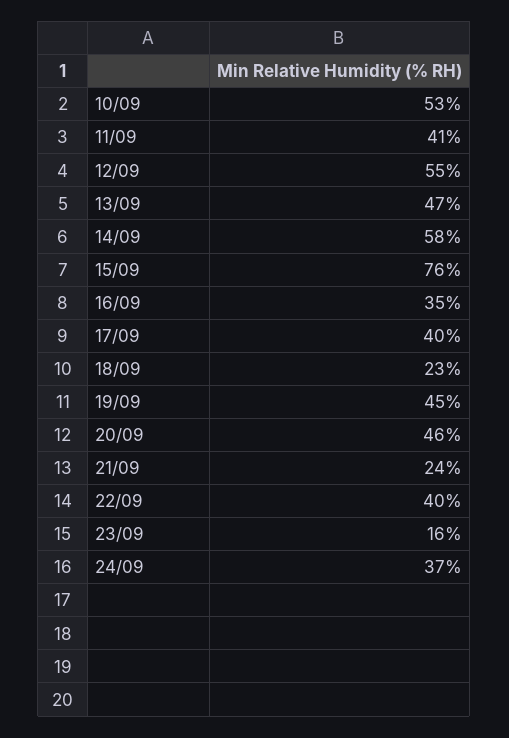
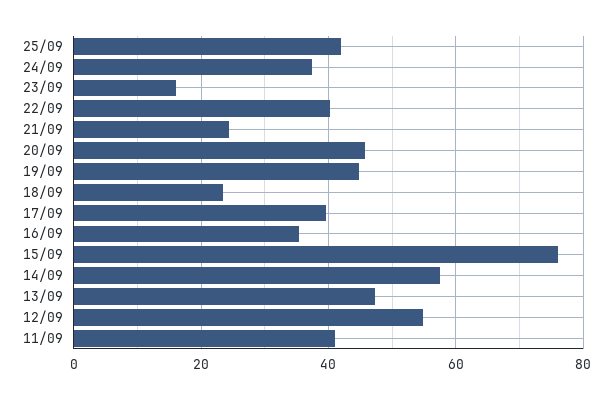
10/09: 53 -> none
25/09: none -> 42

